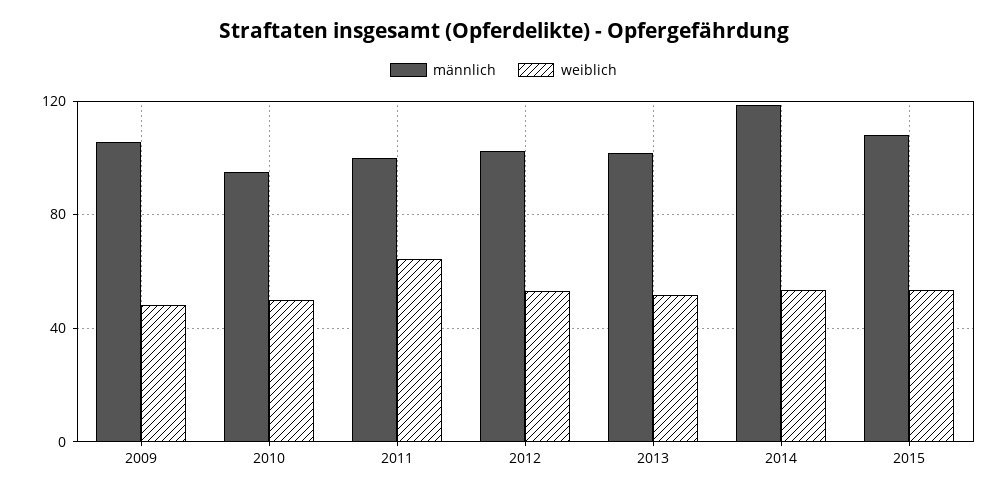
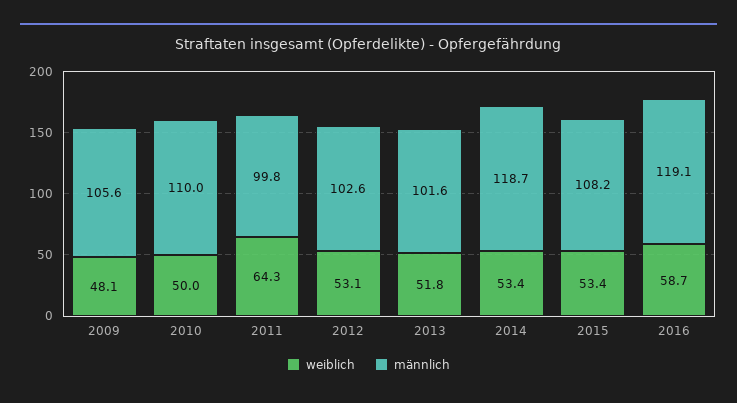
männlich, 2010: 95 -> 110
weiblich, 2016: none -> 58.7
männlich, 2016: none -> 119.1

